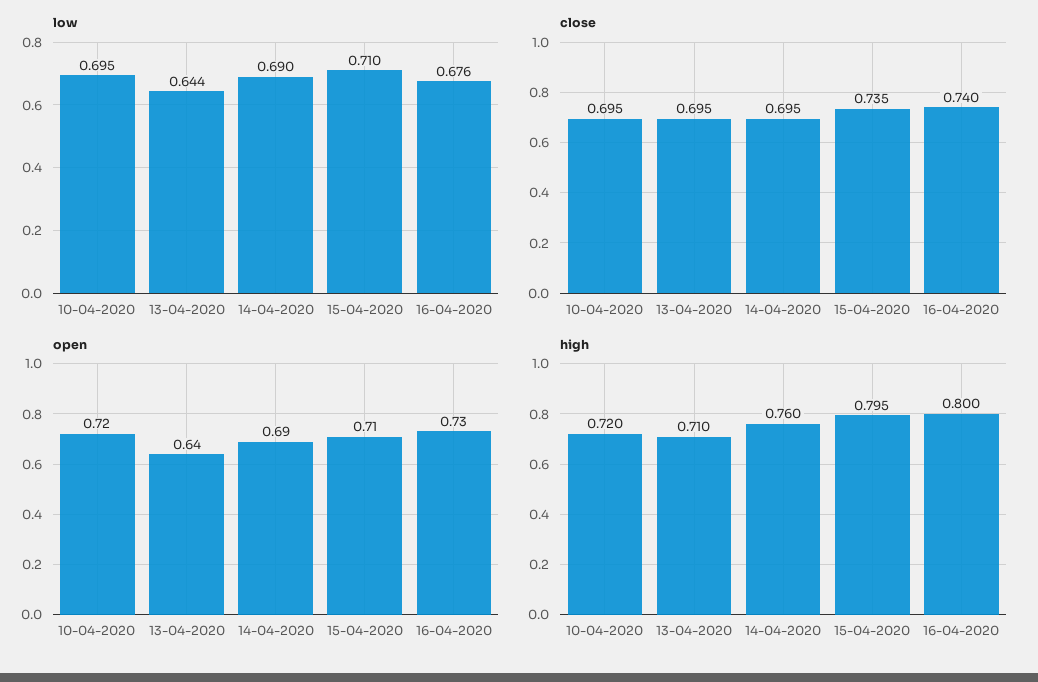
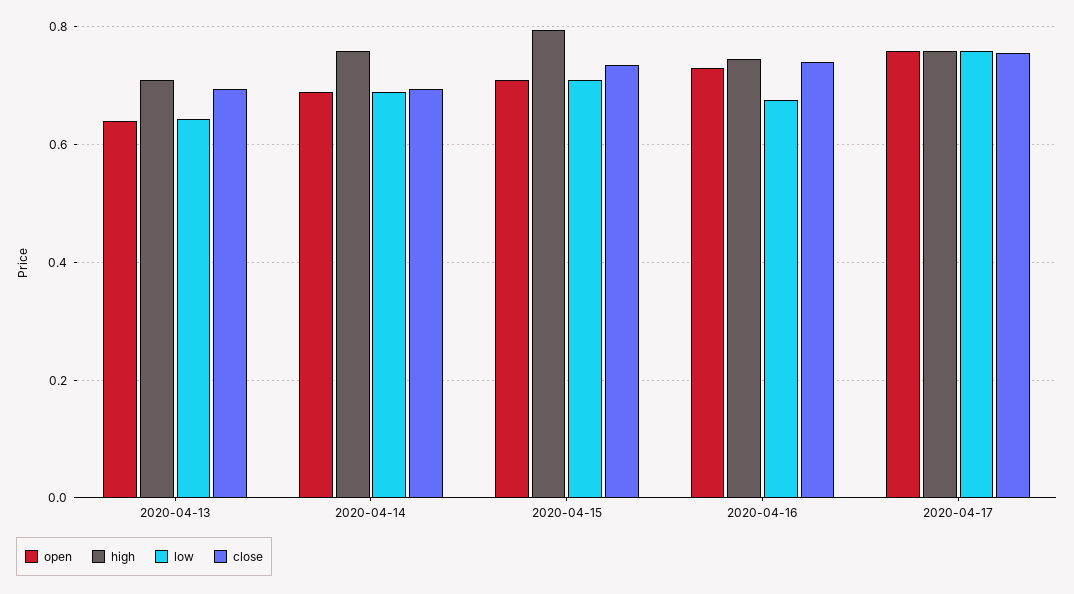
low, 10-04-2020: 0.695 -> none
close, 10-04-2020: 0.695 -> none
open, 10-04-2020: 0.72 -> none
high, 10-04-2020: 0.72 -> none
high, 16-04-2020: 0.8 -> 0.74
open, 2020-04-17: none -> 0.76
high, 2020-04-17: none -> 0.76
low, 2020-04-17: none -> 0.76
close, 2020-04-17: none -> 0.76

